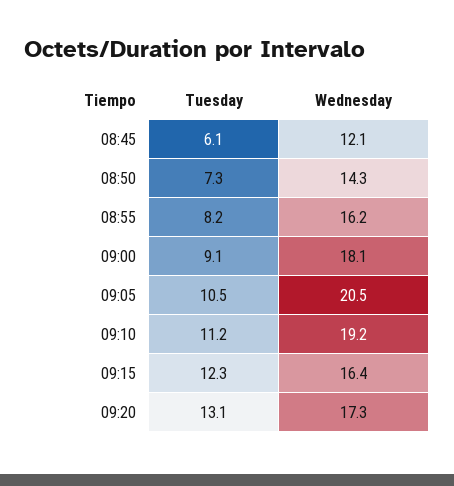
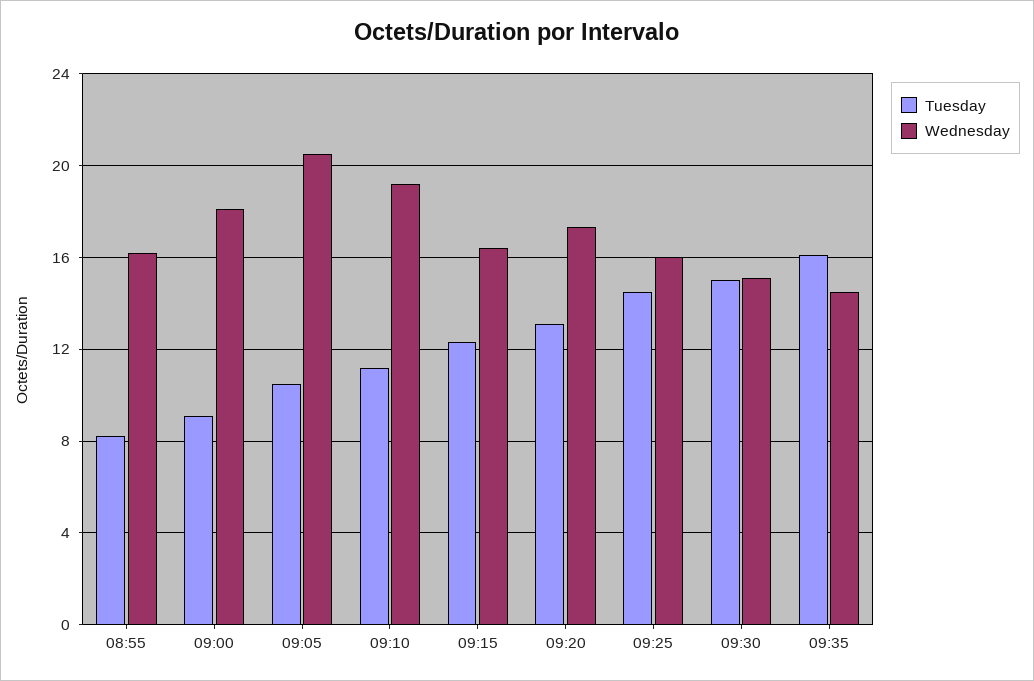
Tuesday, 08:45: 6.1 -> none
Wednesday, 08:45: 12.1 -> none
Tuesday, 08:50: 7.3 -> none
Wednesday, 08:50: 14.3 -> none
Tuesday, 09:25: none -> 14.5
Wednesday, 09:25: none -> 16
Tuesday, 09:30: none -> 15
Wednesday, 09:30: none -> 15
Tuesday, 09:35: none -> 16
Wednesday, 09:35: none -> 14.5

